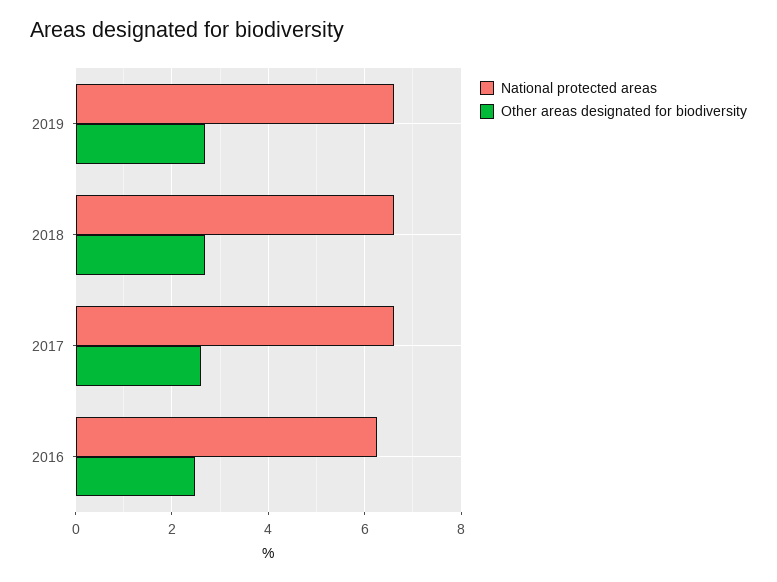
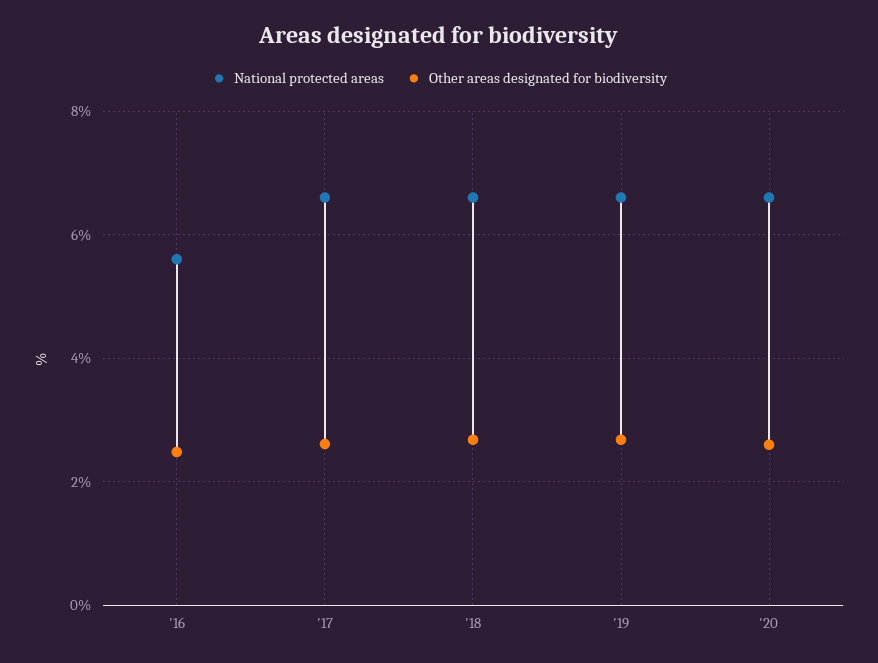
National protected areas, 2016: 6.2 -> 5.6
National protected areas, '20: none -> 6.6
Other areas designated for biodiversity, '20: none -> 2.6

